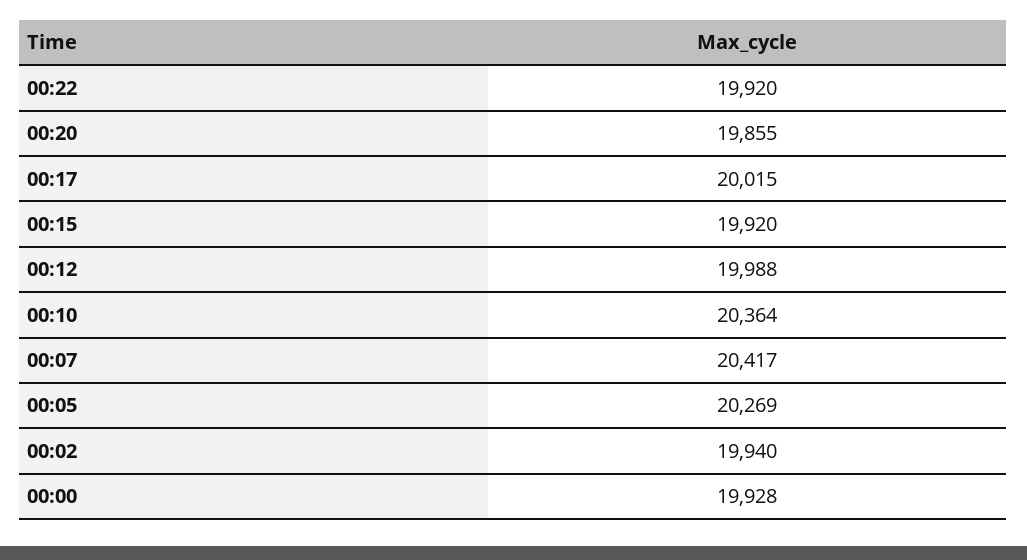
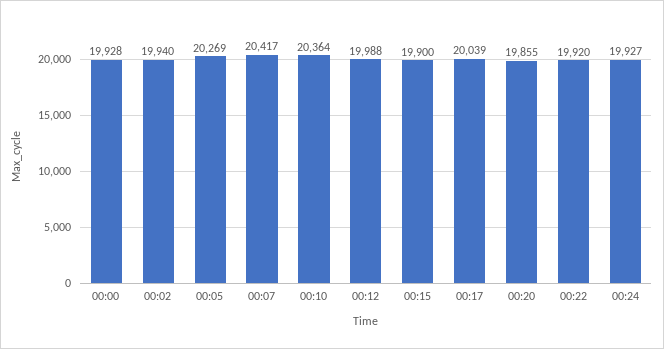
00:17: 20015 -> 20039
00:15: 19920 -> 19900
00:24: none -> 19927

